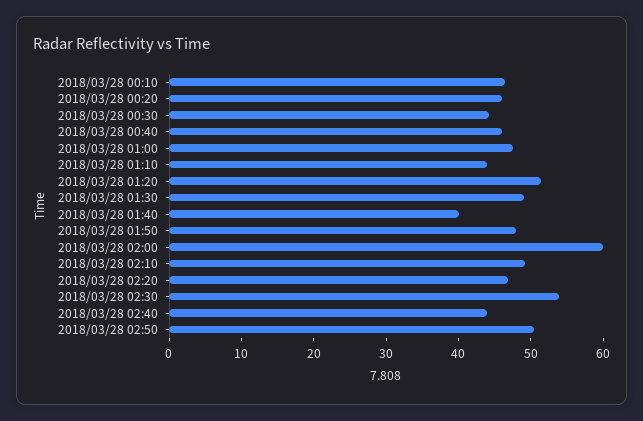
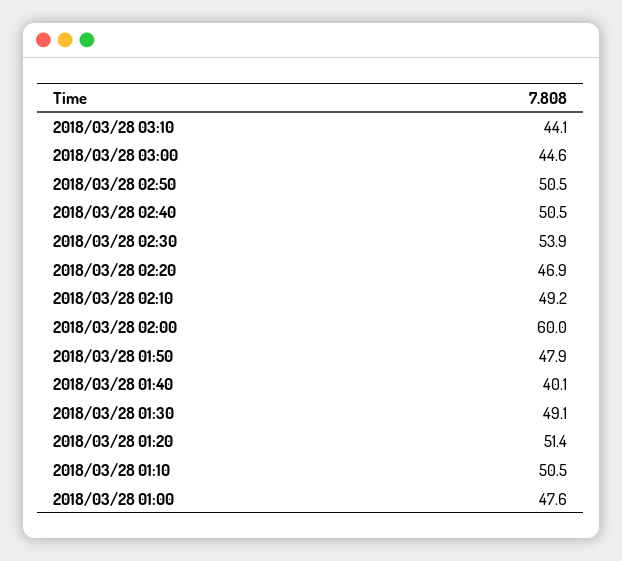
2018/03/28 00:10: 46 -> none
2018/03/28 00:20: 46 -> none
2018/03/28 00:30: 44 -> none
2018/03/28 00:40: 46 -> none
2018/03/28 01:10: 44 -> 50.5
2018/03/28 02:40: 44 -> 50.5
2018/03/28 03:10: none -> 44.1
2018/03/28 03:00: none -> 44.6

